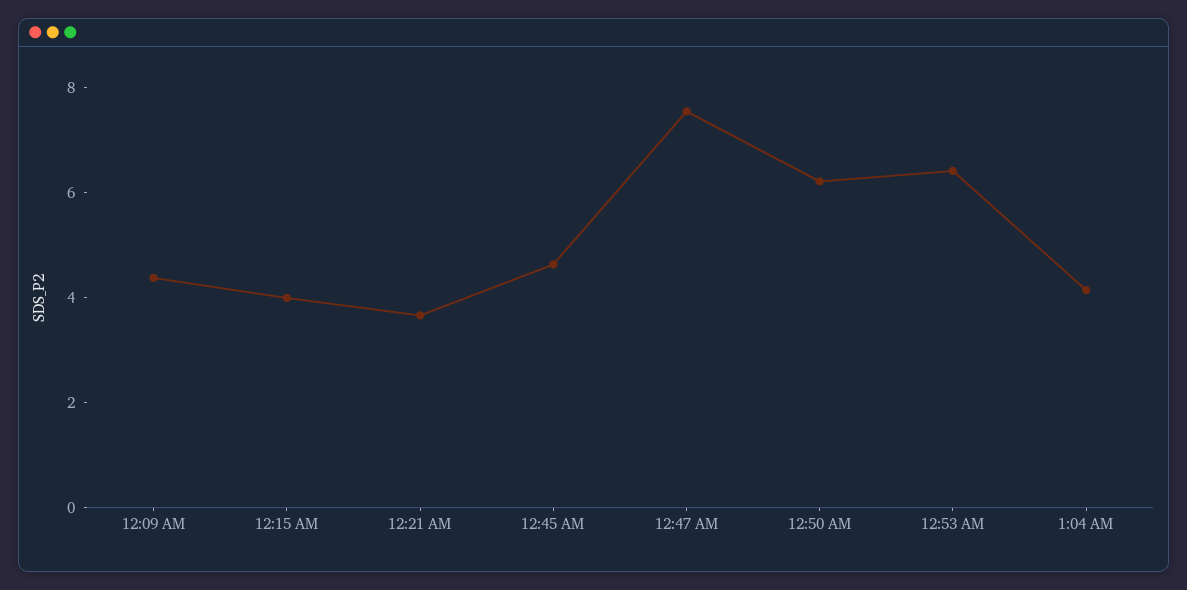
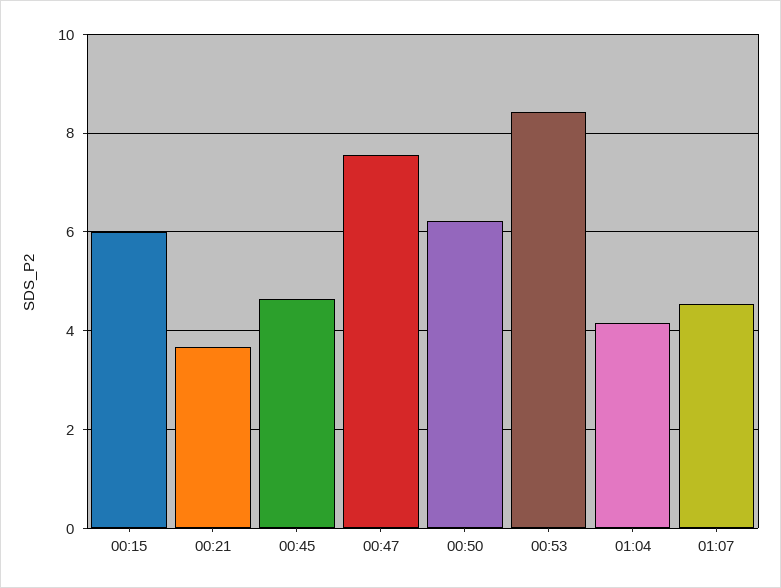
12:09 AM: 4.5 -> none
12:15 AM: 4 -> 6
12:53 AM: 6.5 -> 8.4
01:07: none -> 4.6

